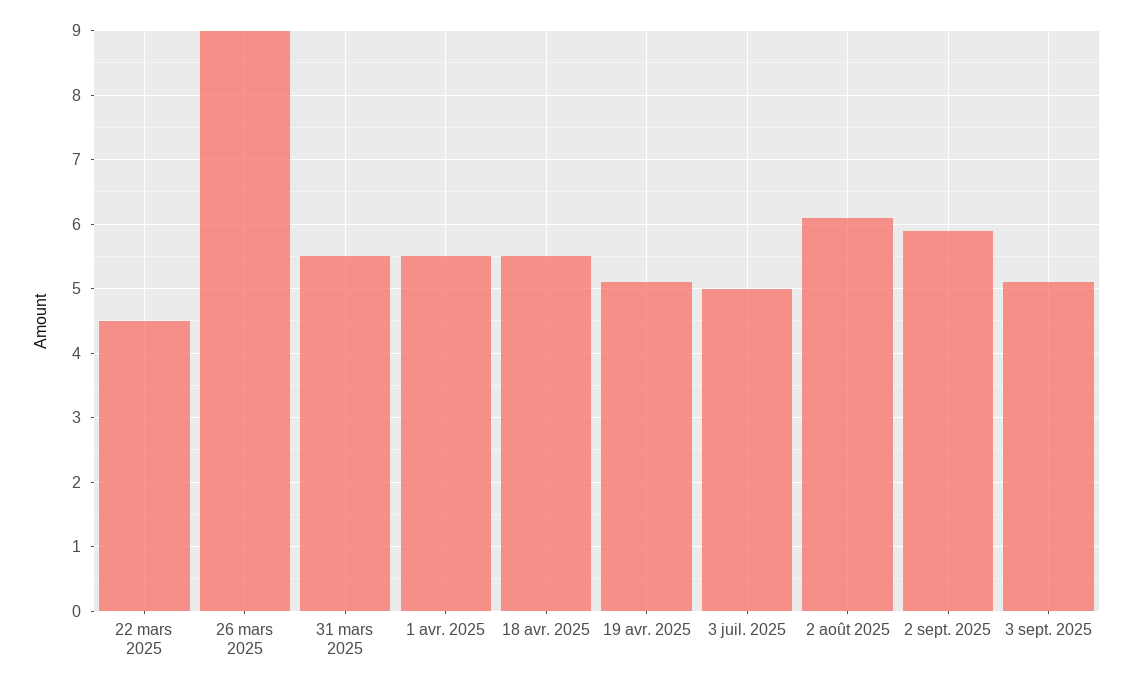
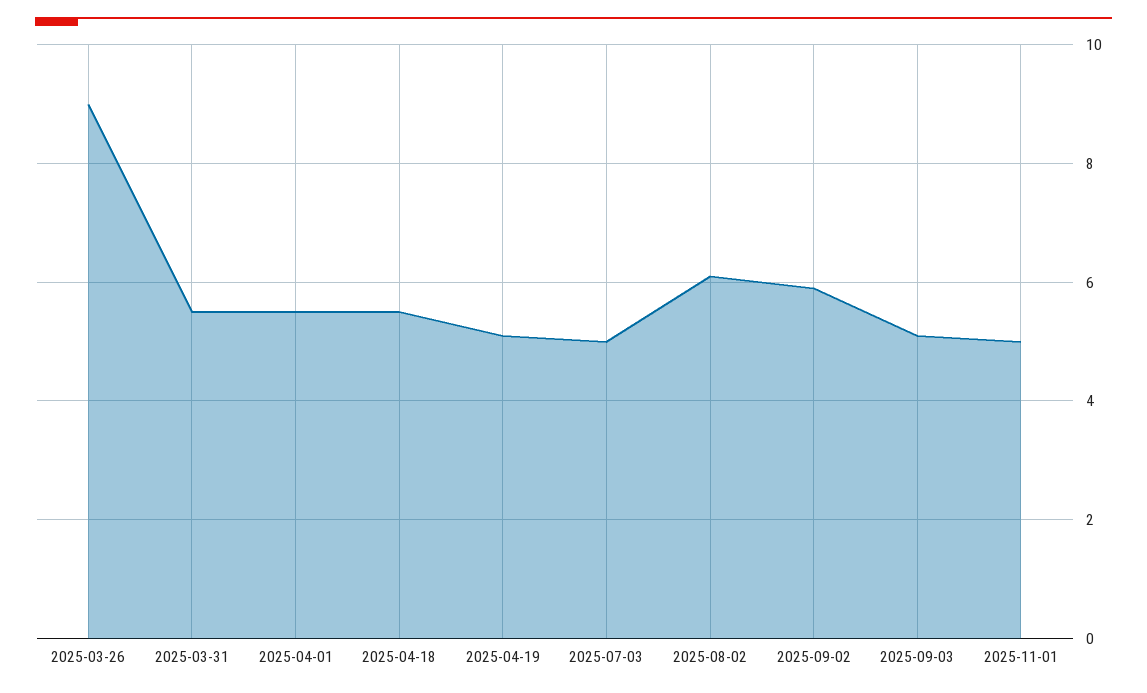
22 mars 2025: 4.5 -> none
2025-11-01: none -> 5

